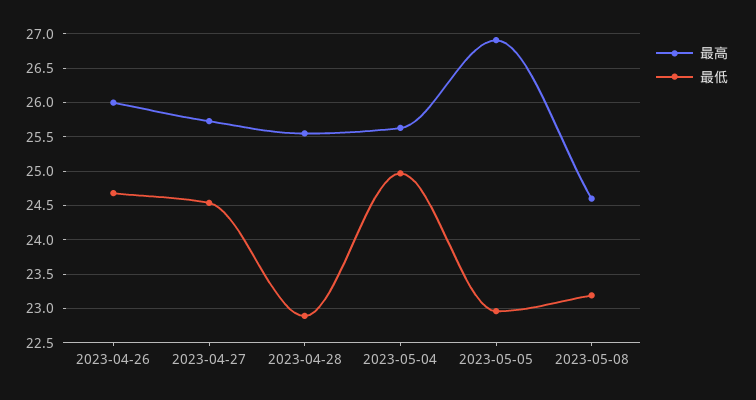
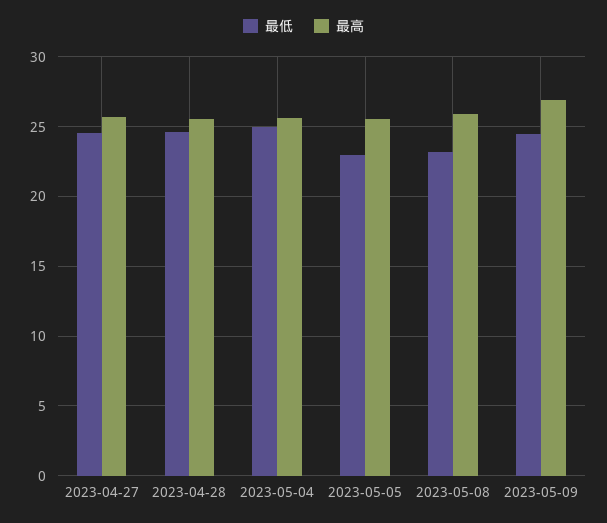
最高, 2023-04-26: 26 -> none
最低, 2023-04-26: 24.7 -> none
最低, 2023-04-28: 22.9 -> 24.5
最高, 2023-05-05: 26.9 -> 25.5
最高, 2023-05-08: 24.6 -> 26
最低, 2023-05-09: none -> 24.5
最高, 2023-05-09: none -> 27

